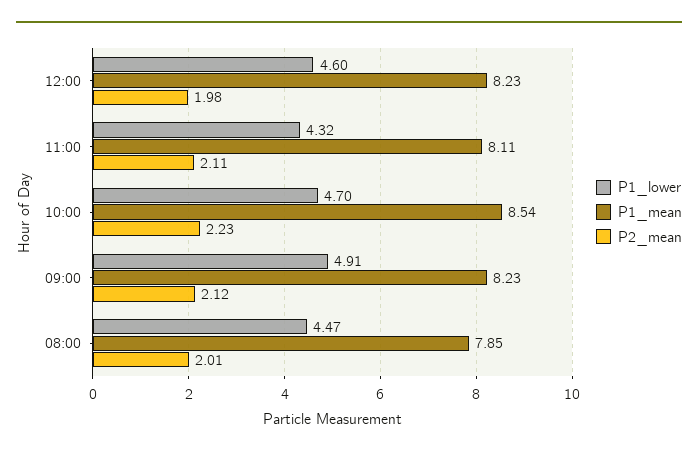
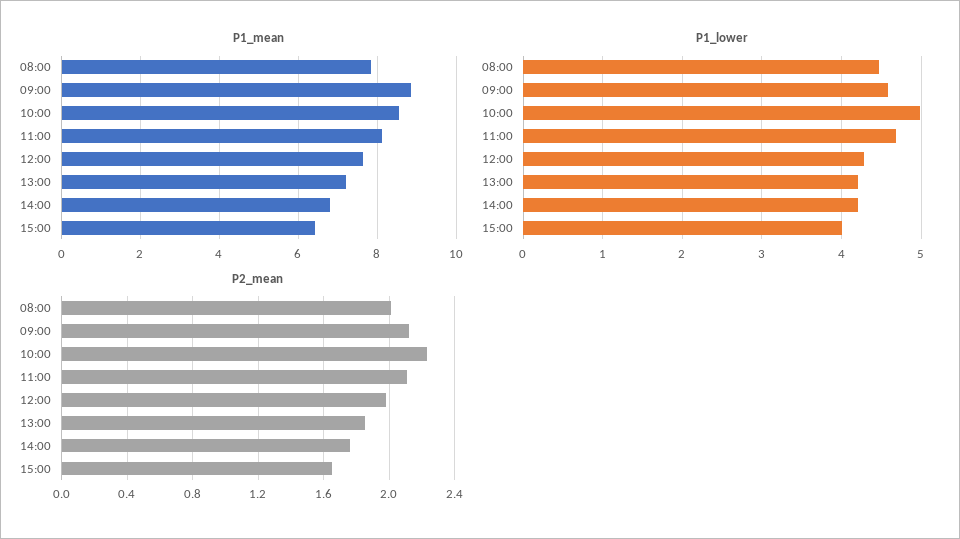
P1_lower, 12:00: 4.6 -> 4.3
P1_mean, 12:00: 8.23 -> 7.6
P1_lower, 11:00: 4.32 -> 4.7
P1_lower, 10:00: 4.7 -> 5
P1_lower, 09:00: 4.91 -> 4.6
P1_mean, 09:00: 8.23 -> 8.8
P1_mean, 13:00: none -> 7.2
P1_mean, 14:00: none -> 6.8
P1_mean, 15:00: none -> 6.4
P1_lower, 13:00: none -> 4.2
P1_lower, 14:00: none -> 4.2
P1_lower, 15:00: none -> 4
P2_mean, 13:00: none -> 1.85
P2_mean, 14:00: none -> 1.75
P2_mean, 15:00: none -> 1.65

